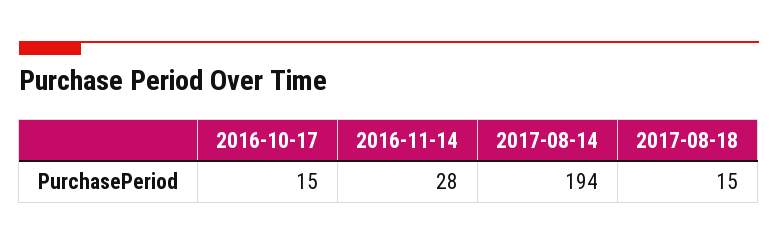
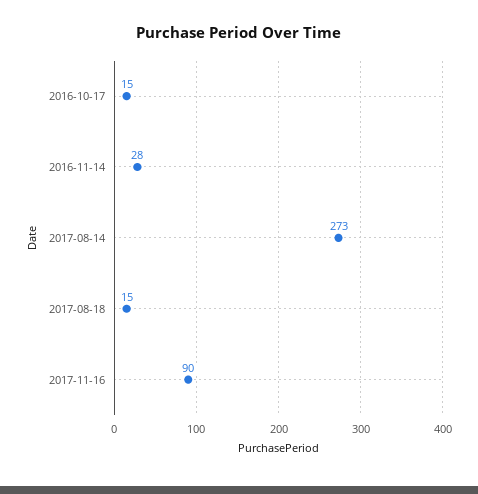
2017-08-14: 194 -> 273
2017-11-16: none -> 90

